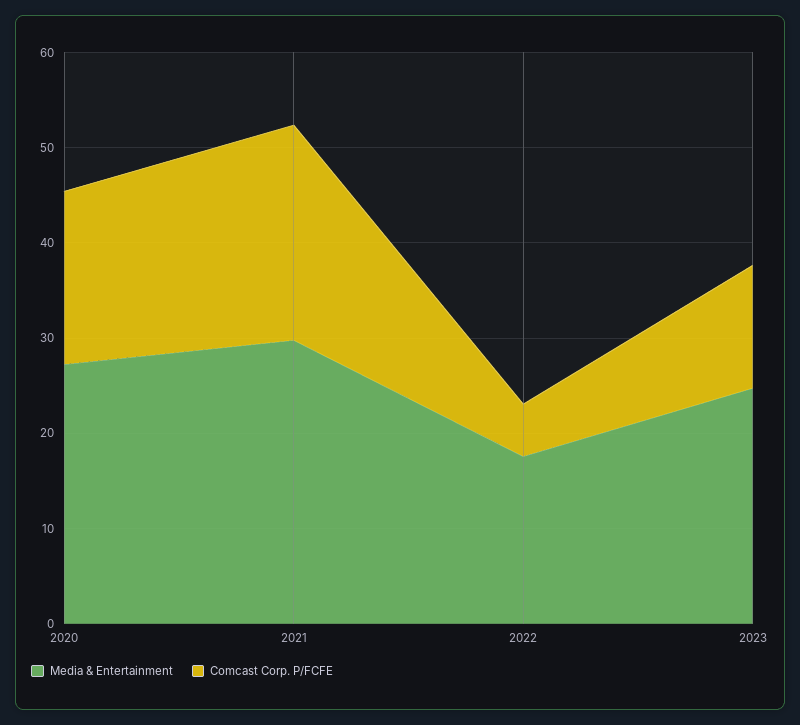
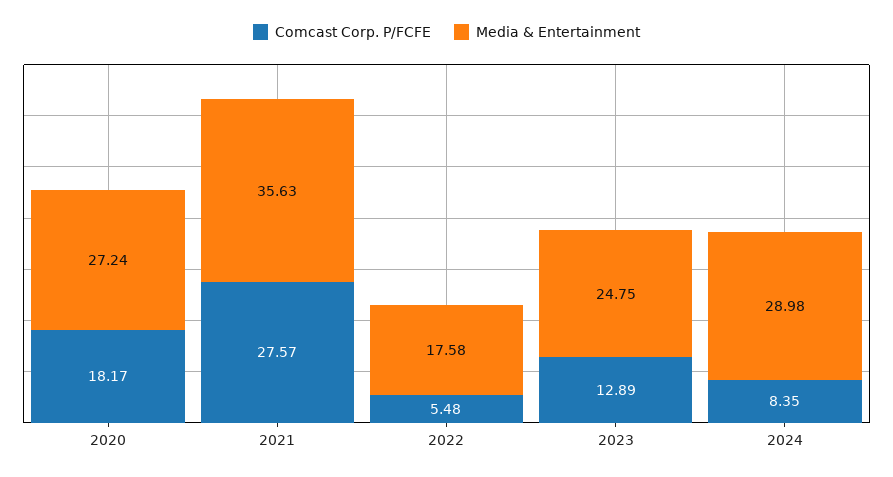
Media & Entertainment, 2021: 30 -> 35.63
Comcast Corp. P/FCFE, 2021: 22 -> 27.57
Comcast Corp. P/FCFE, 2024: none -> 8.35
Media & Entertainment, 2024: none -> 28.98

